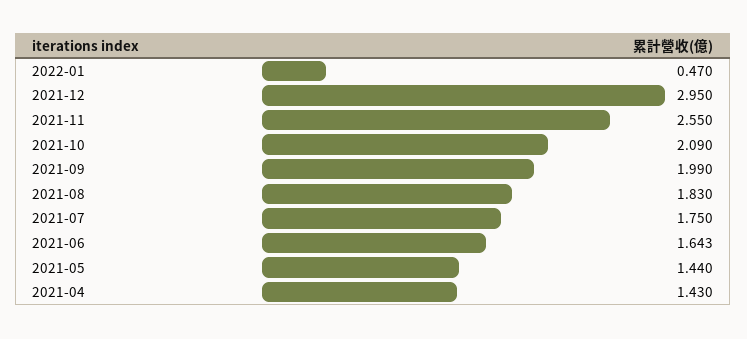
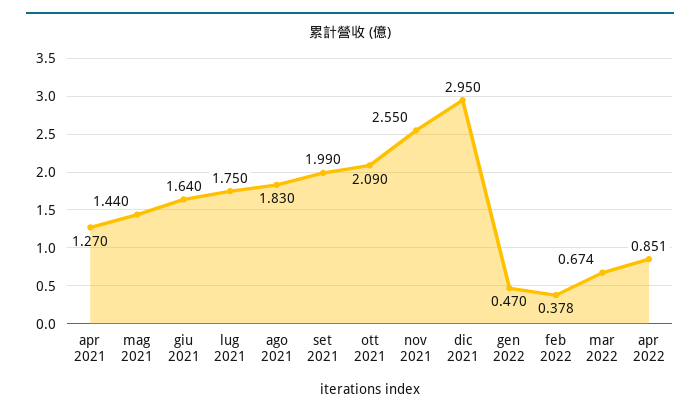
2021-06: 1.643 -> 1.64
2021-04: 1.43 -> 1.27
feb 2022: none -> 0.378
mar 2022: none -> 0.674
apr 2022: none -> 0.851

